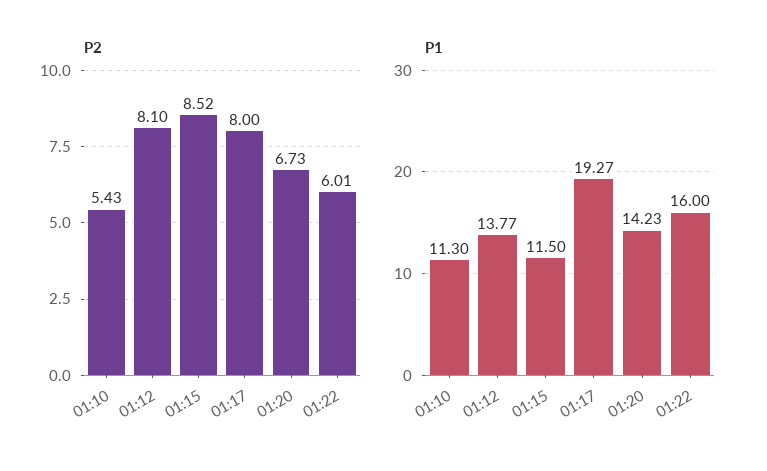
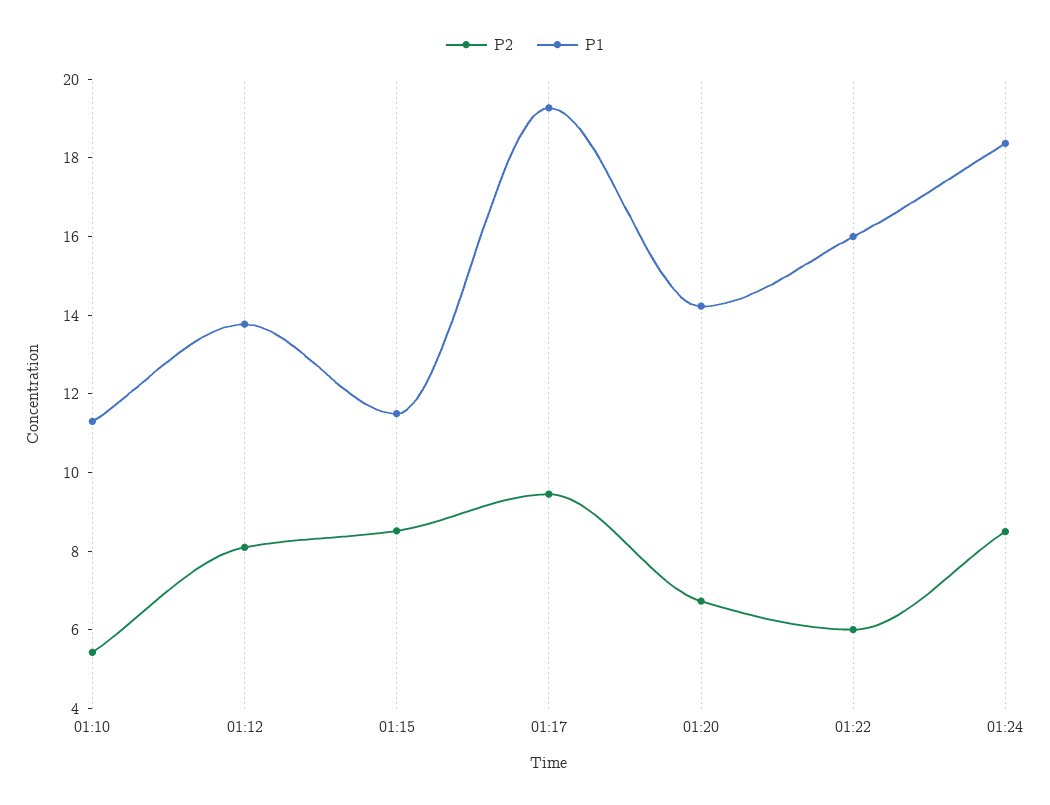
P2, 01:17: 8 -> 9.5
P2, 01:24: none -> 8.5
P1, 01:24: none -> 18.5

